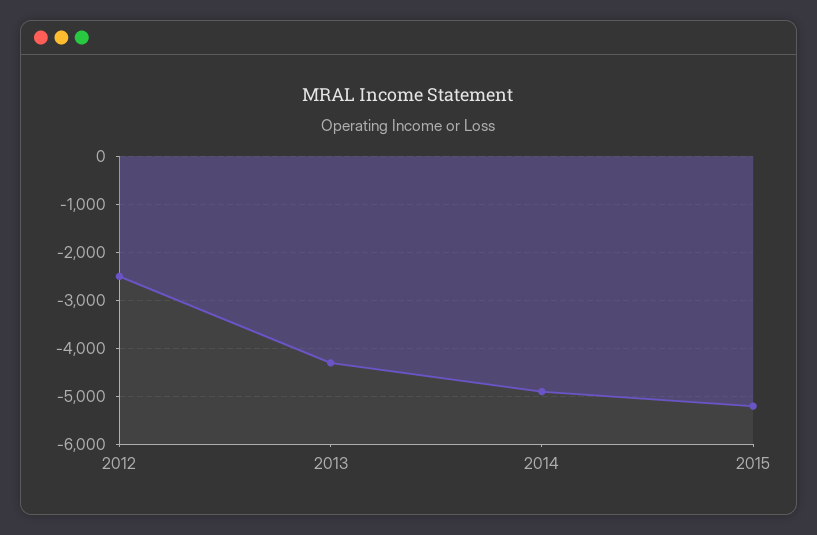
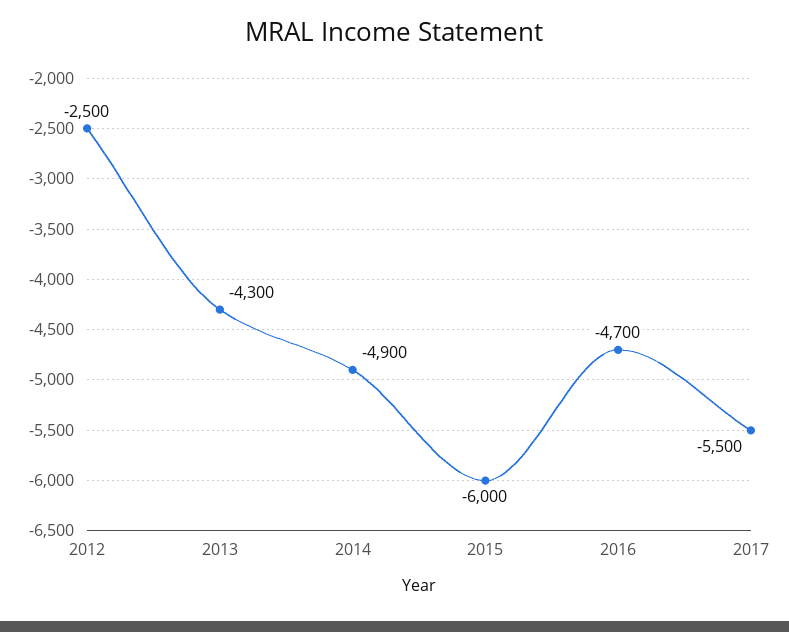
2015: -5200 -> -6000
2016: none -> -4700
2017: none -> -5500

